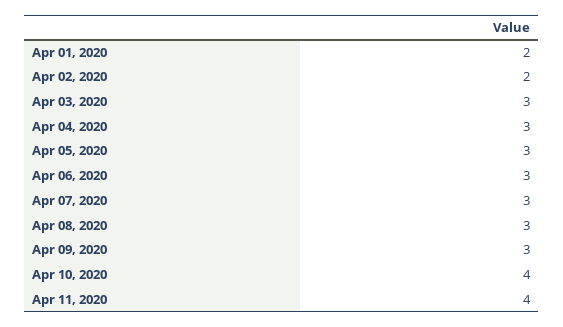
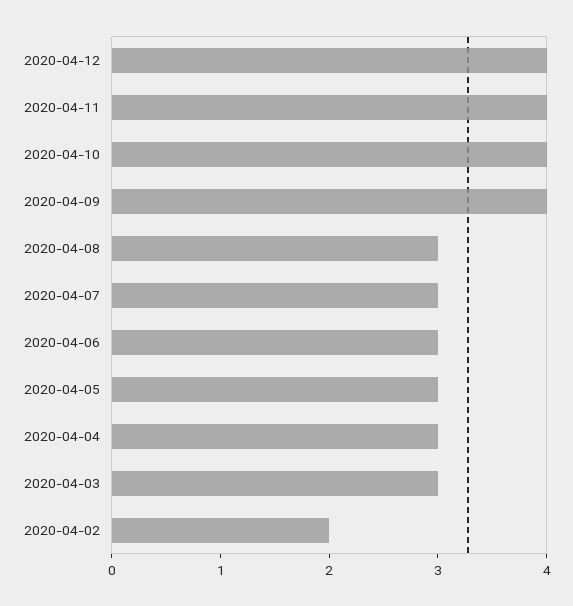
Apr 01, 2020: 2 -> none
Apr 09, 2020: 3 -> 4
2020-04-12: none -> 4

